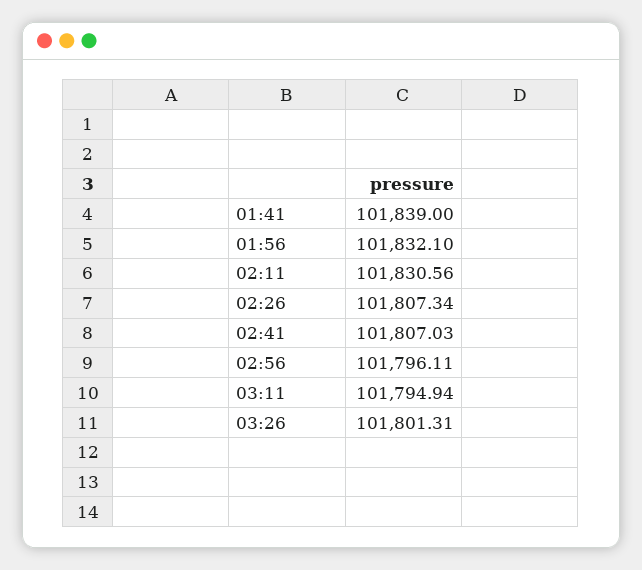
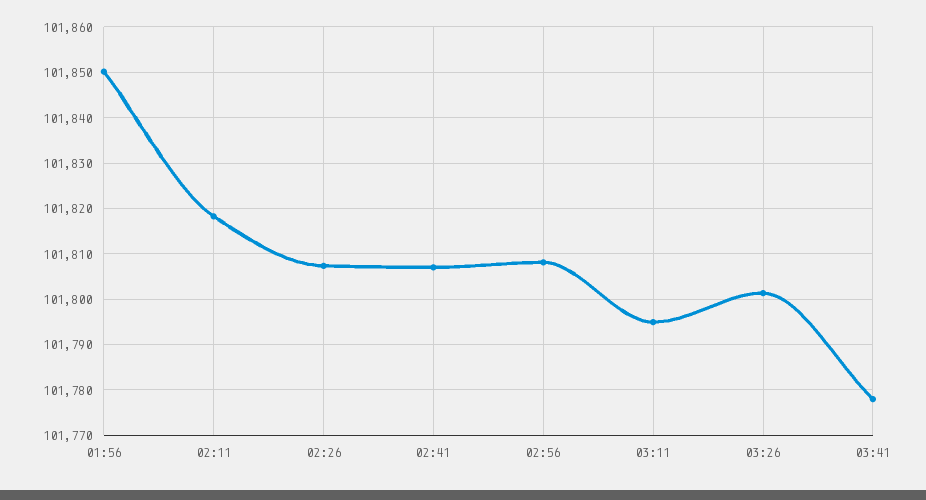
01:41: 101839 -> none
01:56: 101832.1 -> 101850
02:11: 101830.56 -> 101818
02:56: 101796.11 -> 101808
03:41: none -> 101778

